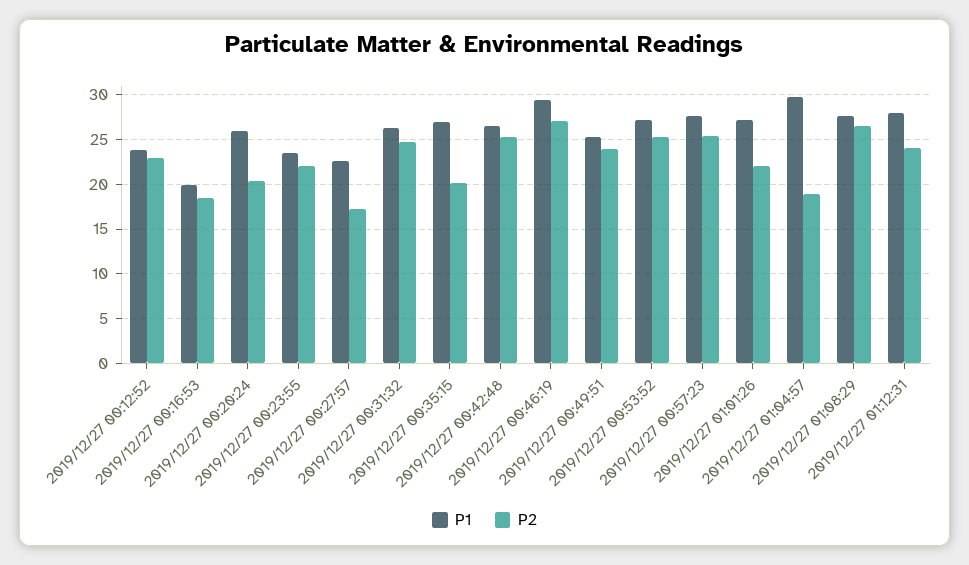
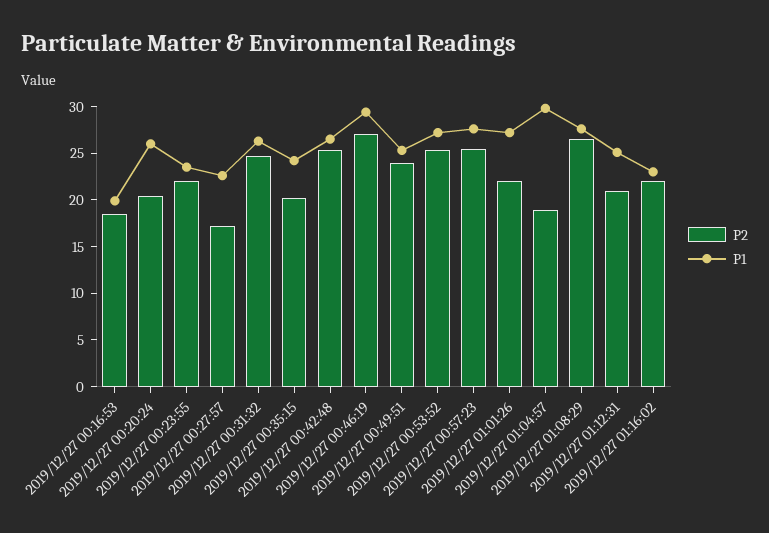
P1, 2019/12/27 00:12:52: 24 -> none
P2, 2019/12/27 00:12:52: 23 -> none
P1, 2019/12/27 00:35:15: 27 -> 24
P1, 2019/12/27 01:12:31: 28 -> 25
P2, 2019/12/27 01:12:31: 24 -> 21
P2, 2019/12/27 01:16:02: none -> 22
P1, 2019/12/27 01:16:02: none -> 23

